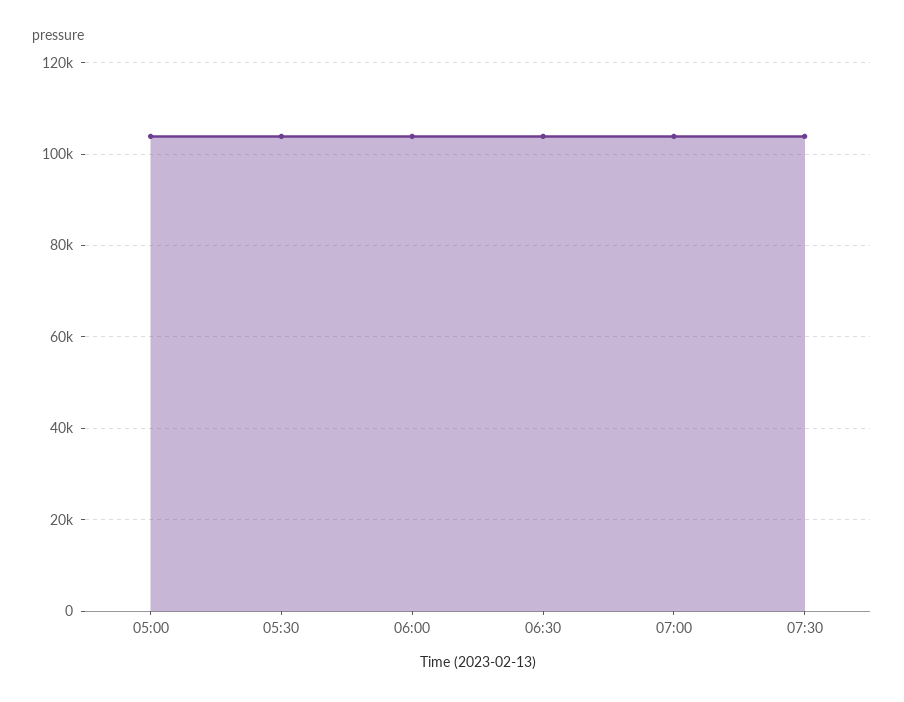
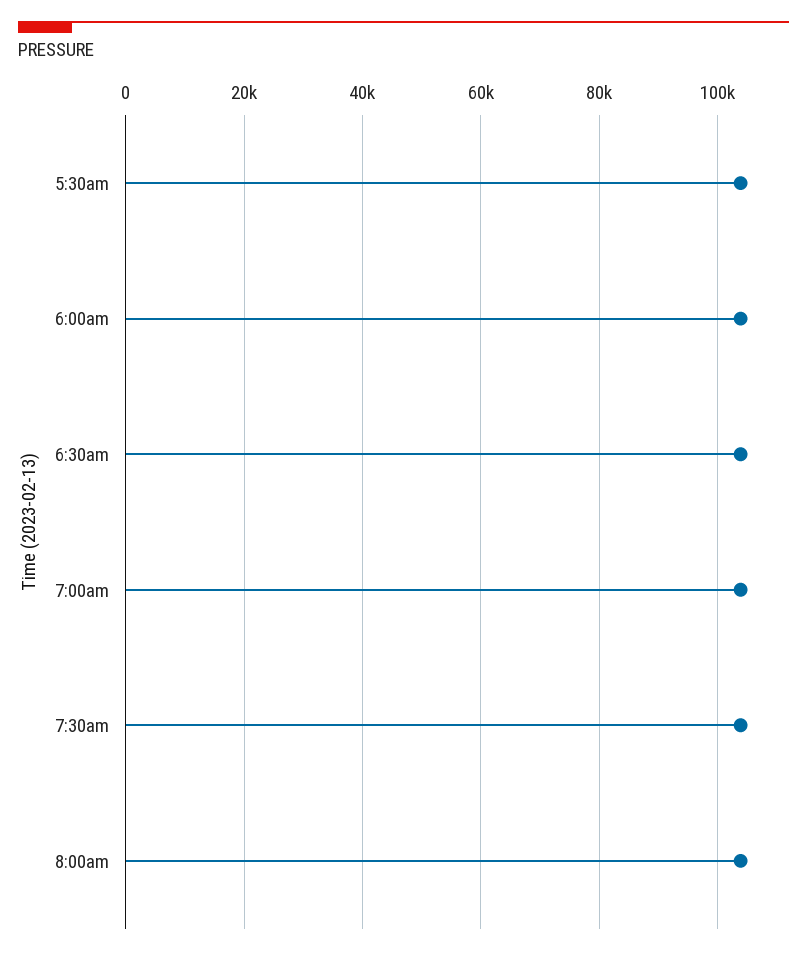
05:00: 104000 -> none
8:00am: none -> 104000

